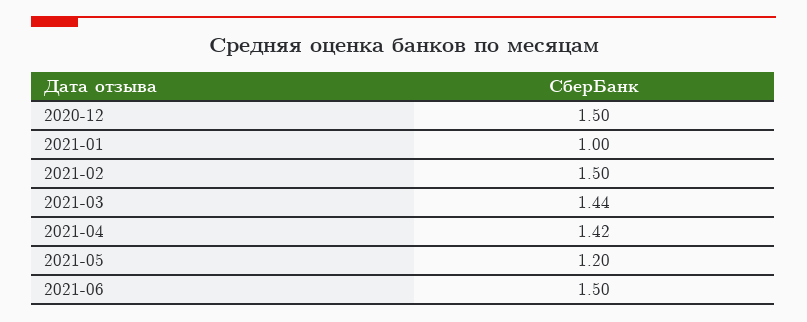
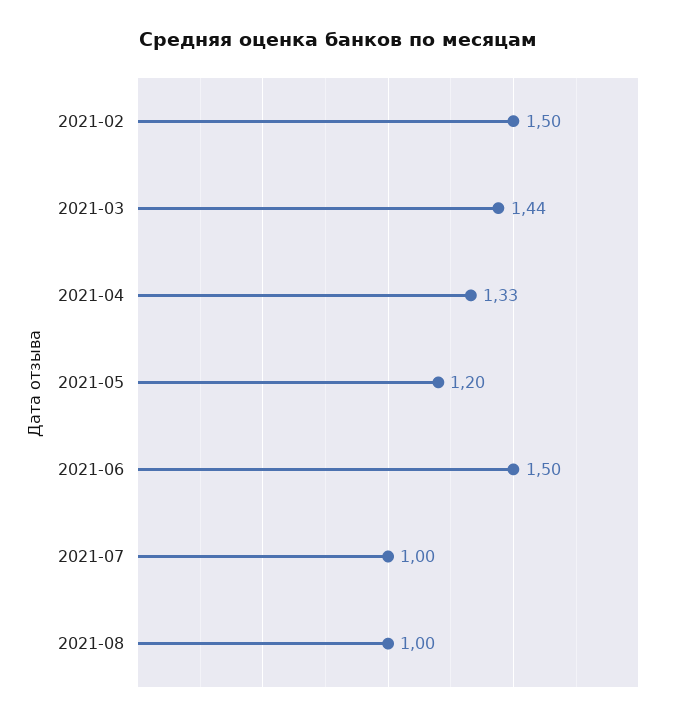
2020-12: 1.5 -> none
2021-01: 1 -> none
2021-04: 1.42 -> 1.33
2021-07: none -> 1
2021-08: none -> 1

